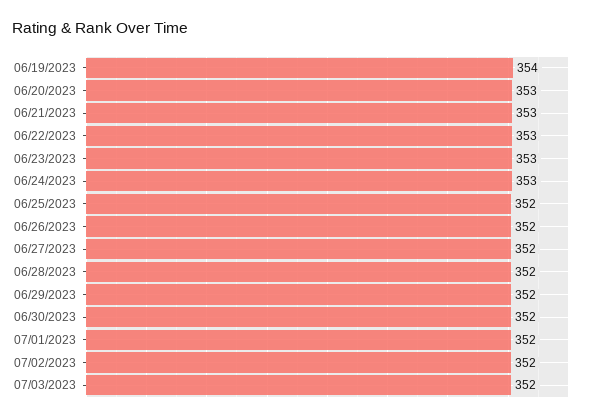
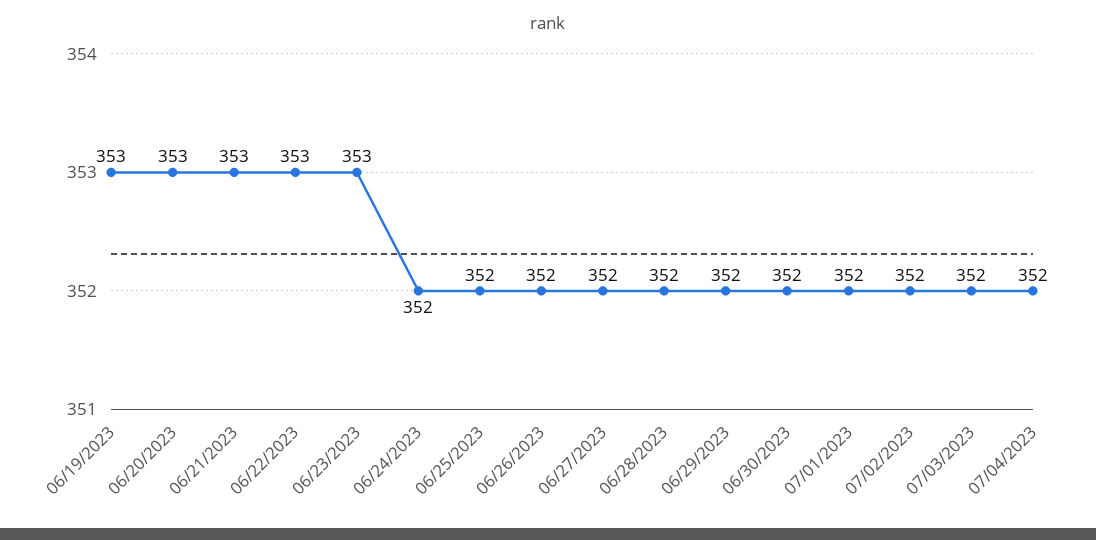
06/19/2023: 354 -> 353
06/24/2023: 353 -> 352
07/04/2023: none -> 352

